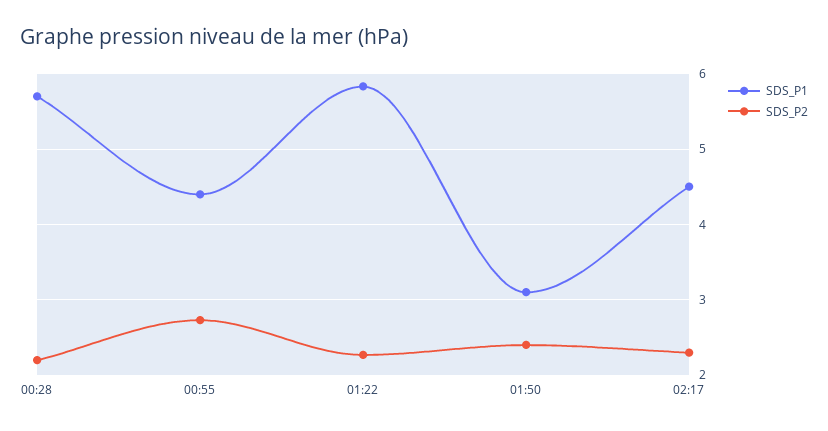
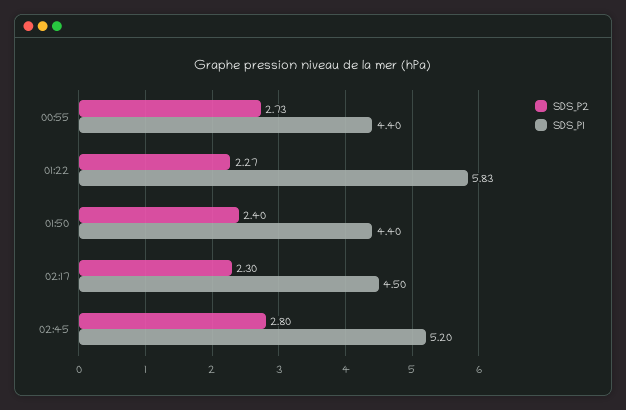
SDS_P1, 00:28: 5.7 -> none
SDS_P2, 00:28: 2.2 -> none
SDS_P1, 01:50: 3.1 -> 4.4
SDS_P2, 02:45: none -> 2.8
SDS_P1, 02:45: none -> 5.2

